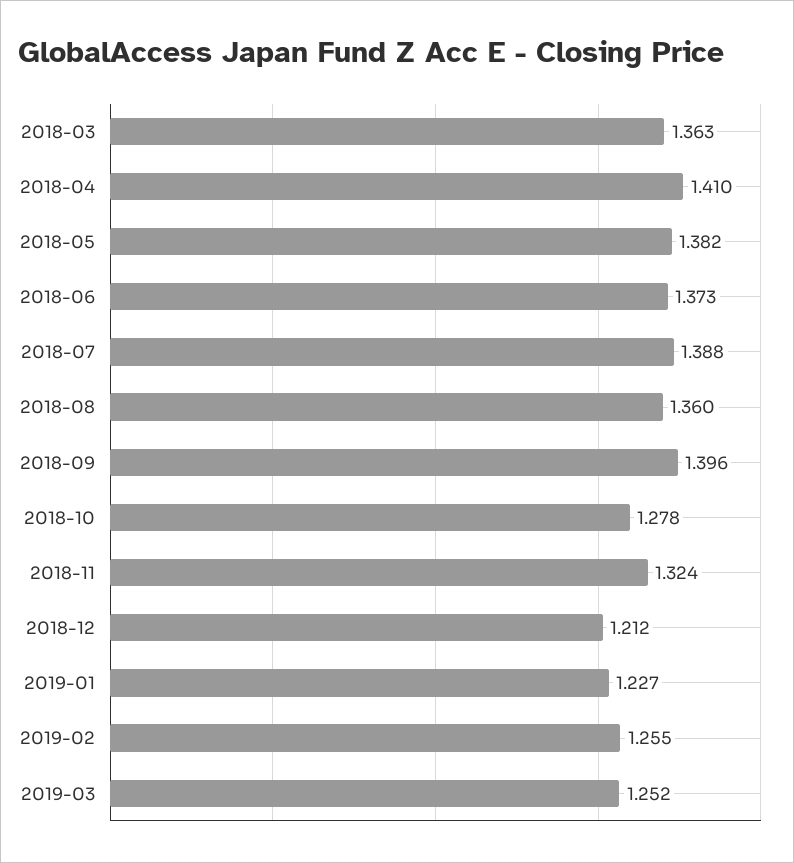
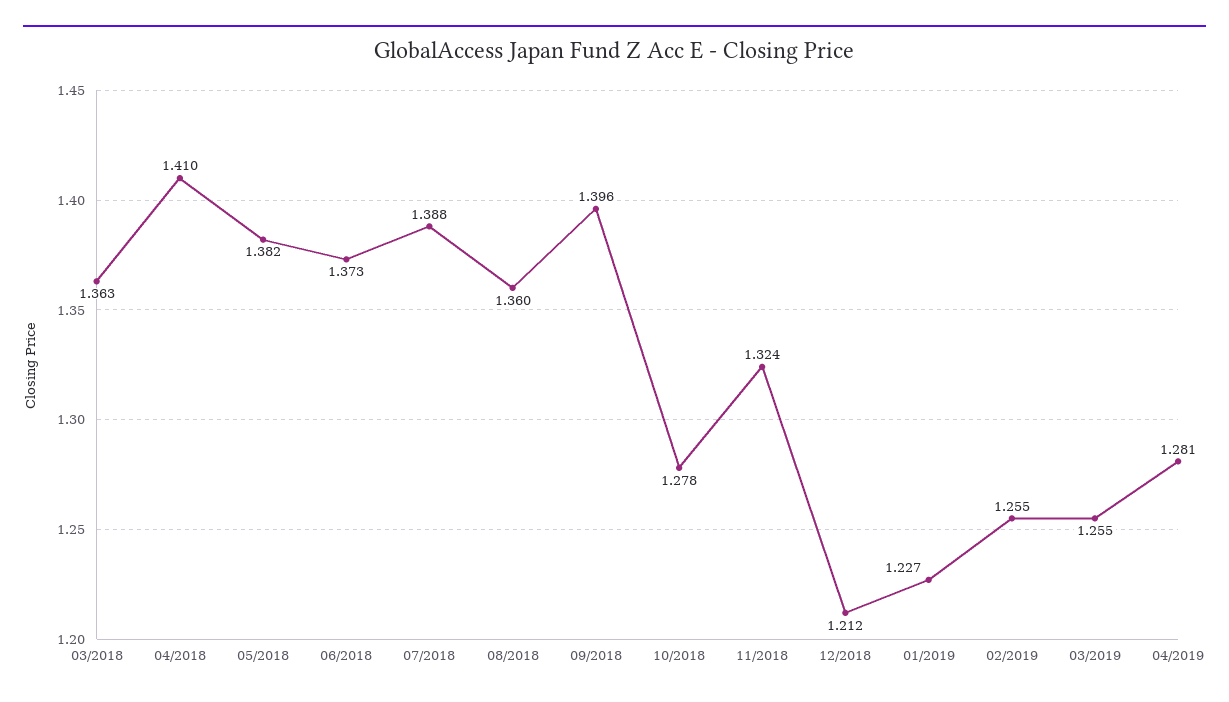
2019-03: 1.252 -> 1.255
04/2019: none -> 1.281

